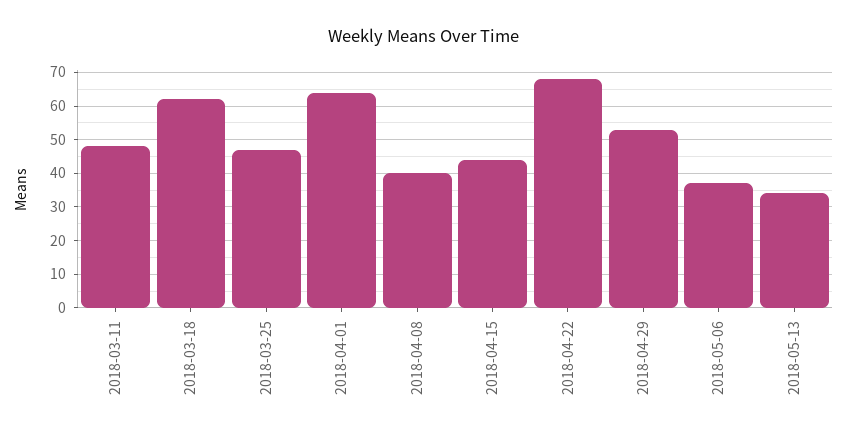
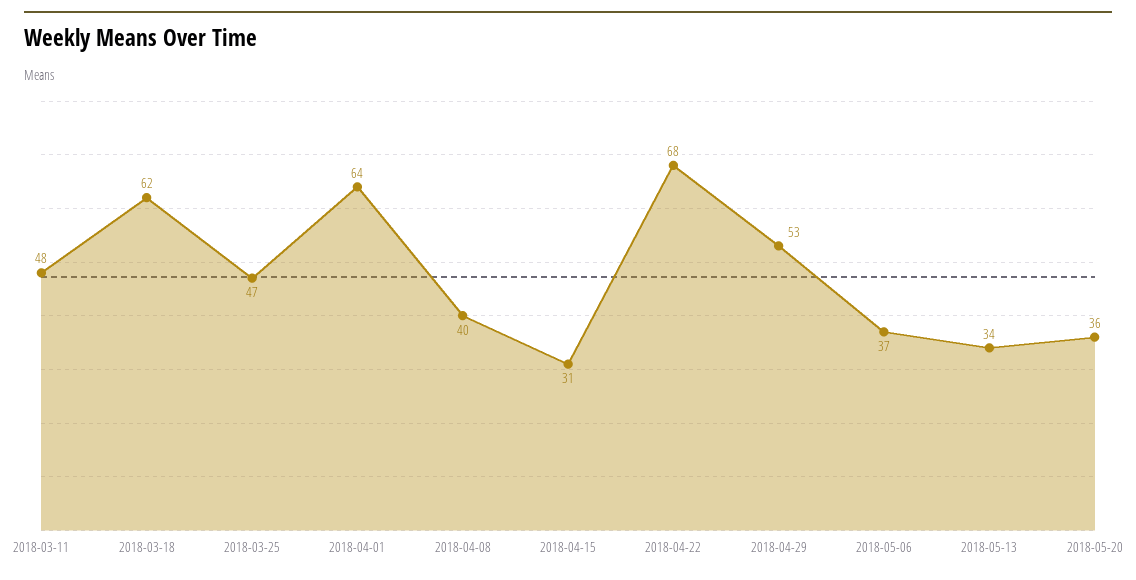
2018-04-15: 45 -> 31
2018-05-20: none -> 36

